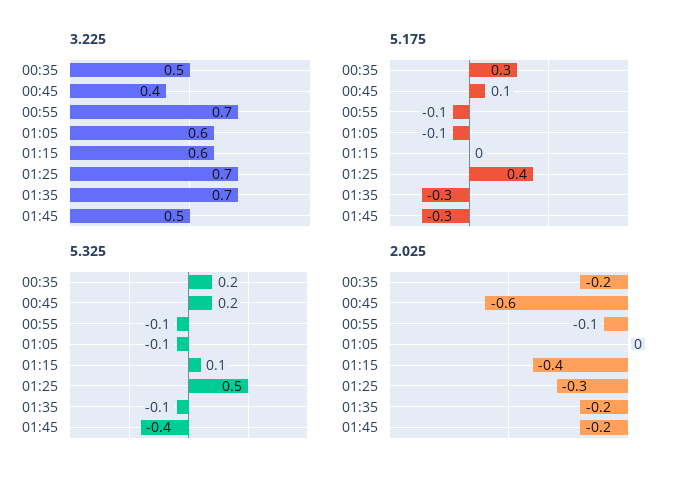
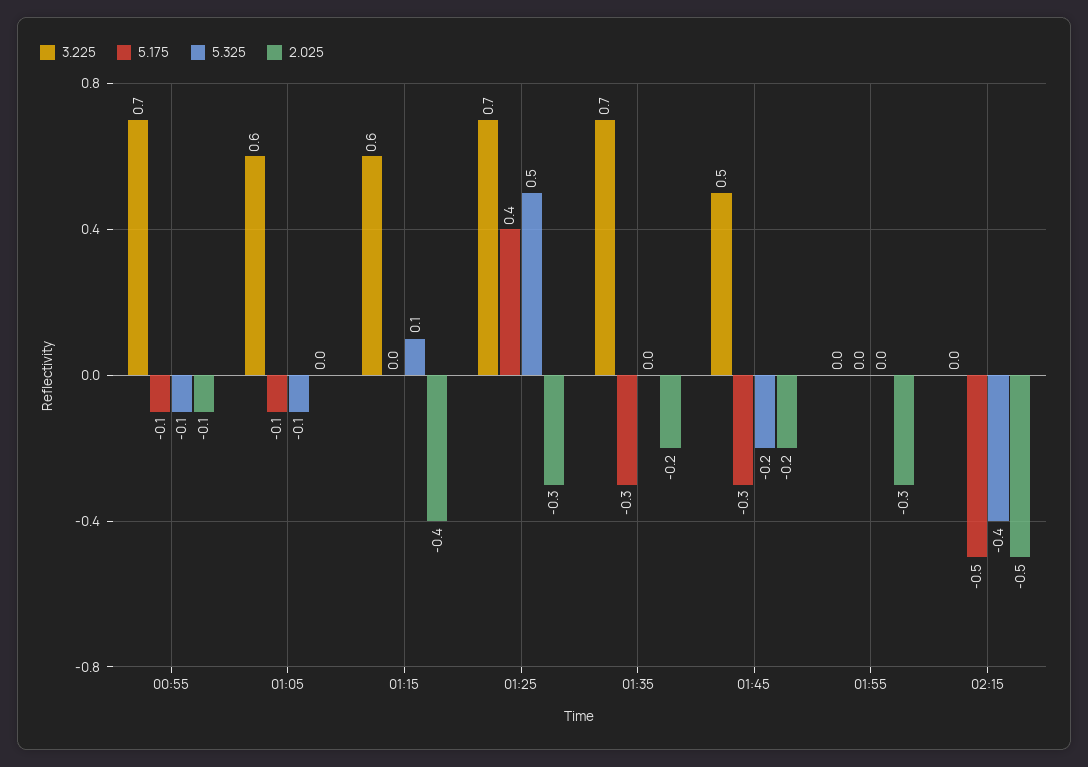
3.225, 00:35: 0.5 -> none
3.225, 00:45: 0.4 -> none
5.175, 00:35: 0.3 -> none
5.175, 00:45: 0.1 -> none
5.325, 00:35: 0.2 -> none
5.325, 00:45: 0.2 -> none
5.325, 01:35: -0.1 -> 0
5.325, 01:45: -0.4 -> -0.2
2.025, 00:35: -0.2 -> none
2.025, 00:45: -0.6 -> none
3.225, 01:55: none -> 0
5.175, 01:55: none -> 0
5.325, 01:55: none -> 0
2.025, 01:55: none -> -0.3
3.225, 02:15: none -> 0
5.175, 02:15: none -> -0.5
5.325, 02:15: none -> -0.4
2.025, 02:15: none -> -0.5

